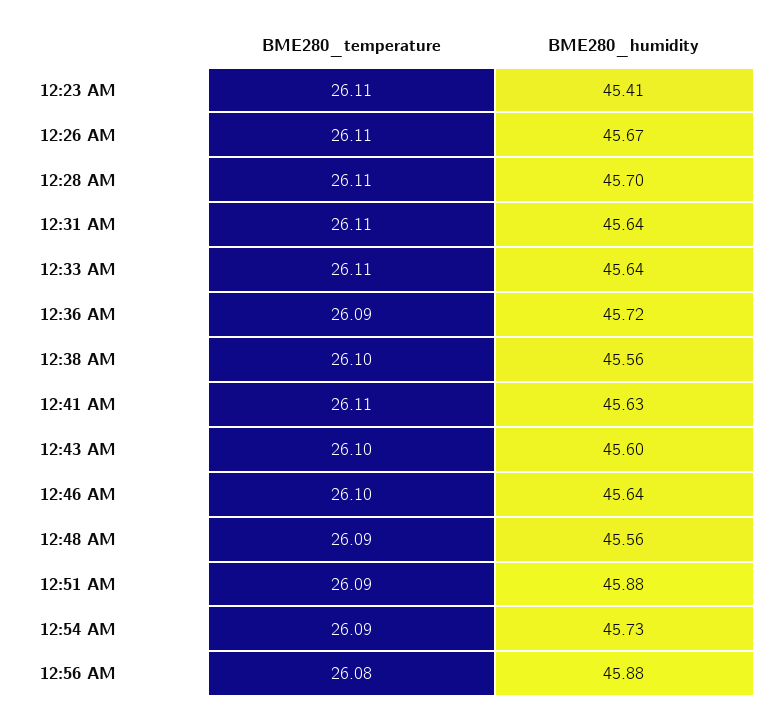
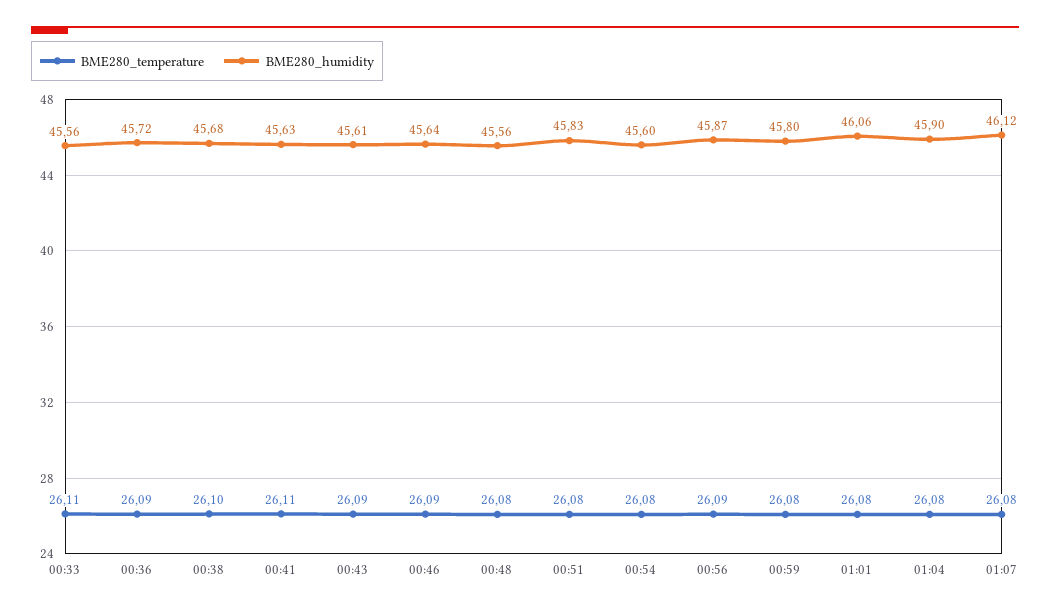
BME280_temperature, 12:23 AM: 26.11 -> none
BME280_humidity, 12:23 AM: 45.41 -> none
BME280_temperature, 12:26 AM: 26.11 -> none
BME280_humidity, 12:26 AM: 45.67 -> none
BME280_temperature, 12:28 AM: 26.11 -> none
BME280_humidity, 12:28 AM: 45.7 -> none
BME280_temperature, 12:31 AM: 26.11 -> none
BME280_humidity, 12:31 AM: 45.64 -> none
BME280_humidity, 12:33 AM: 45.64 -> 45.56
BME280_humidity, 12:38 AM: 45.56 -> 45.68
BME280_temperature, 12:43 AM: 26.1 -> 26.09
BME280_humidity, 12:43 AM: 45.6 -> 45.61
BME280_temperature, 12:46 AM: 26.1 -> 26.09
BME280_temperature, 12:48 AM: 26.09 -> 26.08
BME280_temperature, 12:51 AM: 26.09 -> 26.08
BME280_humidity, 12:51 AM: 45.88 -> 45.83
BME280_temperature, 12:54 AM: 26.09 -> 26.08
BME280_humidity, 12:54 AM: 45.73 -> 45.6
BME280_temperature, 12:56 AM: 26.08 -> 26.09
BME280_humidity, 12:56 AM: 45.88 -> 45.87
BME280_temperature, 00:59: none -> 26.08
BME280_humidity, 00:59: none -> 45.8
BME280_temperature, 01:01: none -> 26.08
BME280_humidity, 01:01: none -> 46.06
BME280_temperature, 01:04: none -> 26.08
BME280_humidity, 01:04: none -> 45.9
BME280_temperature, 01:07: none -> 26.08
BME280_humidity, 01:07: none -> 46.12

